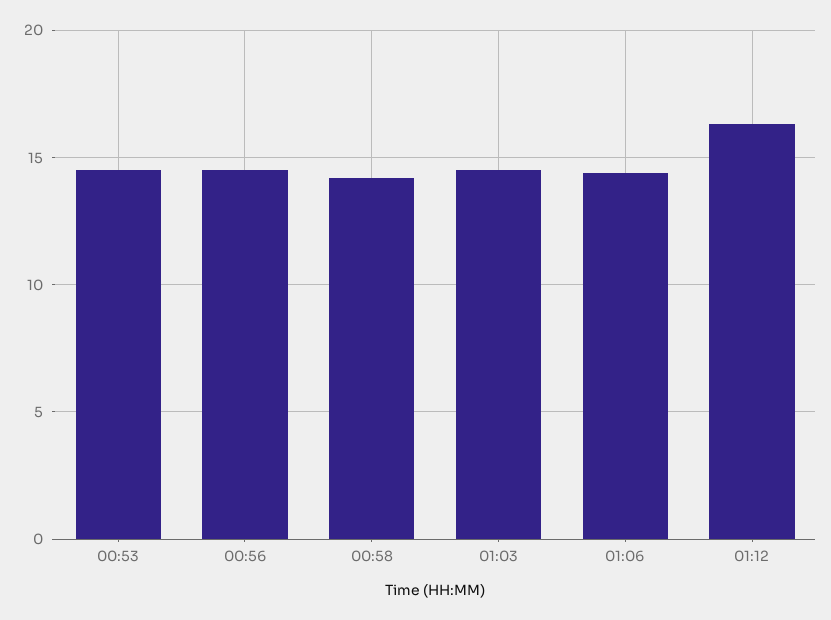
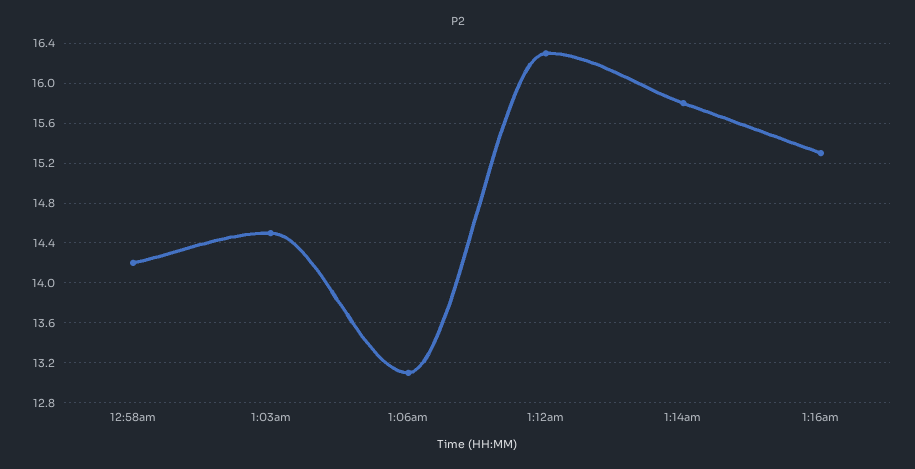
00:53: 14.5 -> none
00:56: 14.5 -> none
01:06: 14.5 -> 13.1
1:14am: none -> 15.8
1:16am: none -> 15.3

